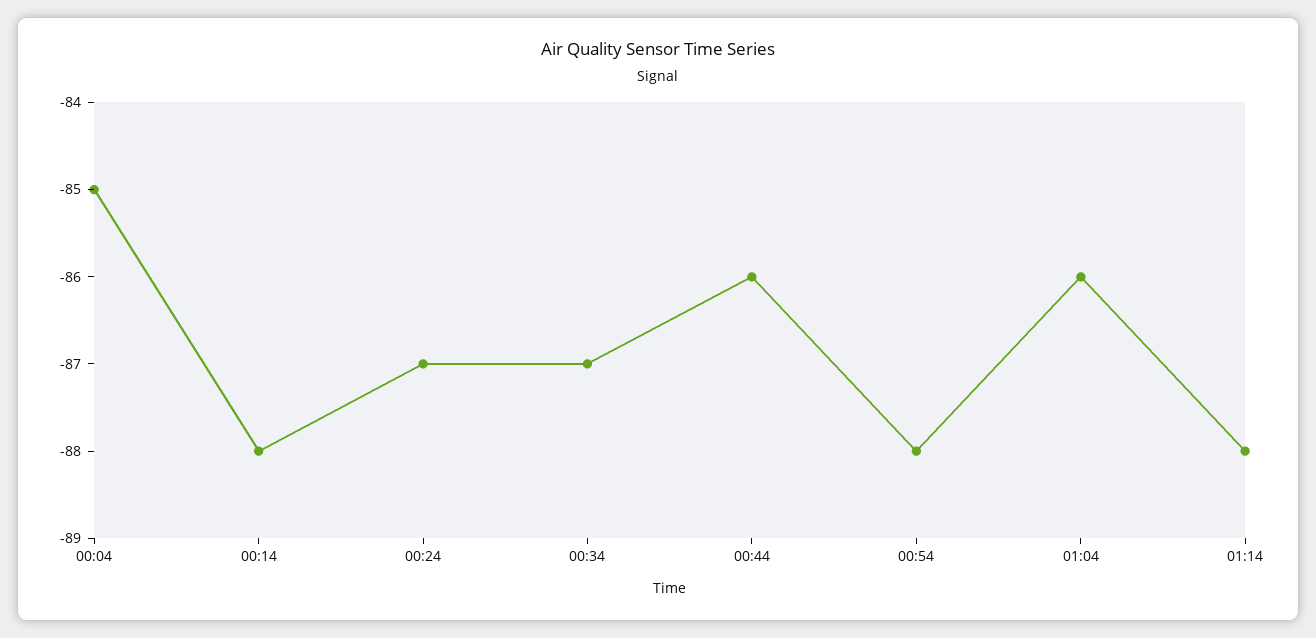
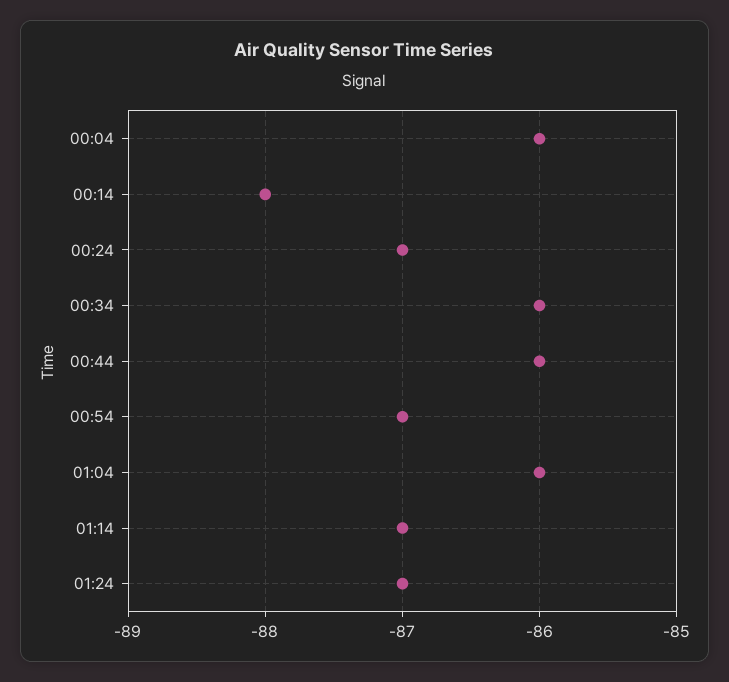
00:04: -85 -> -86
00:34: -87 -> -86
00:54: -88 -> -87
01:14: -88 -> -87
01:24: none -> -87

